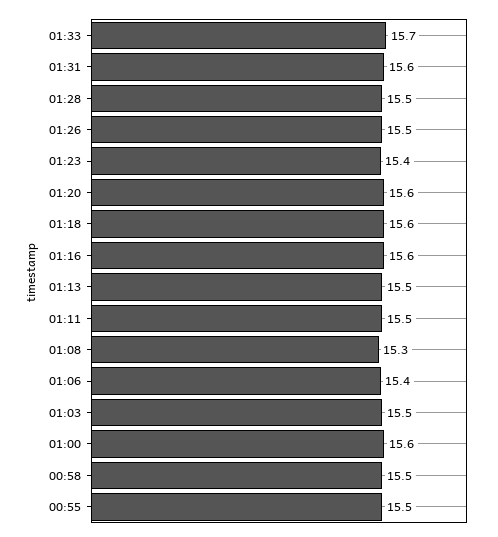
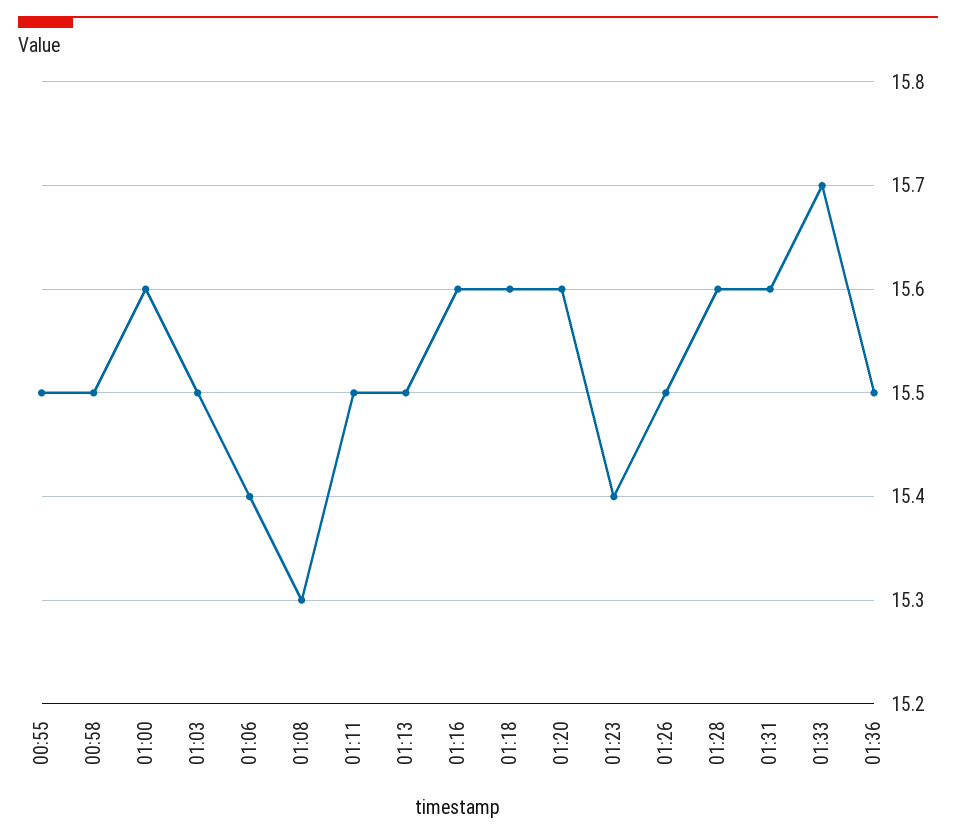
01:28: 15.5 -> 15.6
01:36: none -> 15.5

